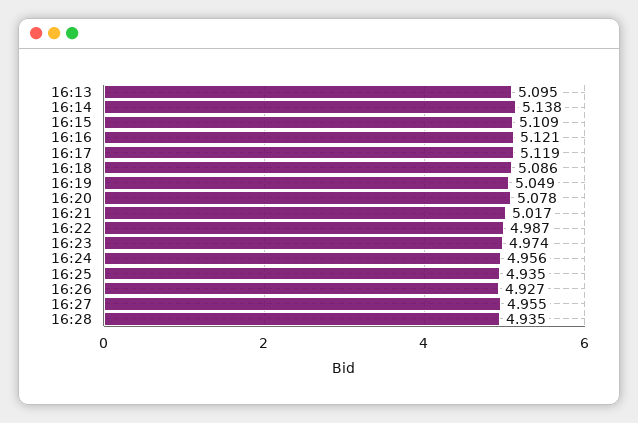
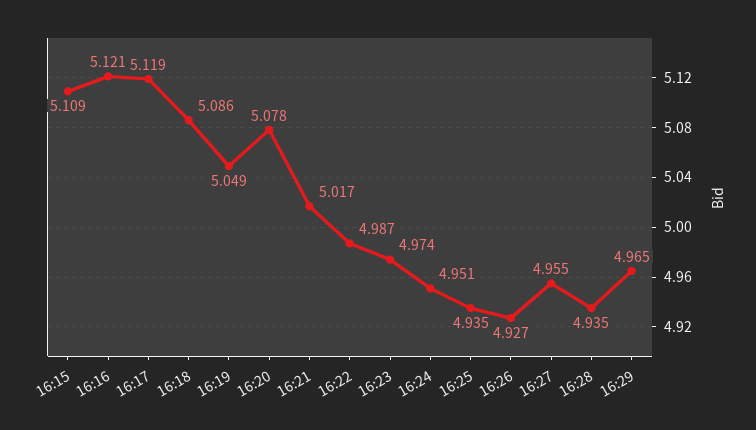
16:13: 5.095 -> none
16:14: 5.138 -> none
16:24: 4.956 -> 4.951
16:29: none -> 4.965

